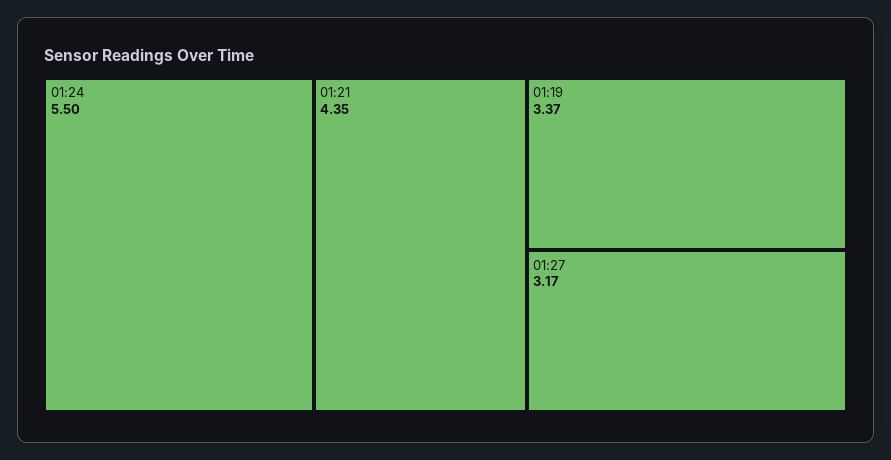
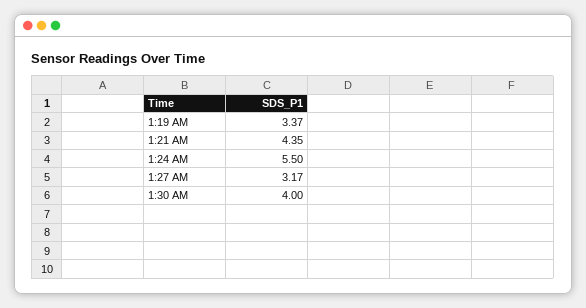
1:30 AM: none -> 4

